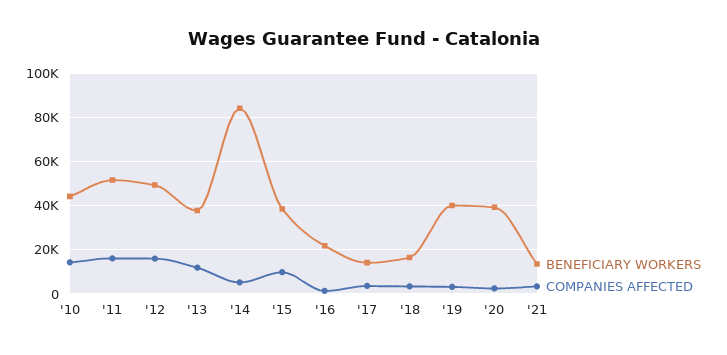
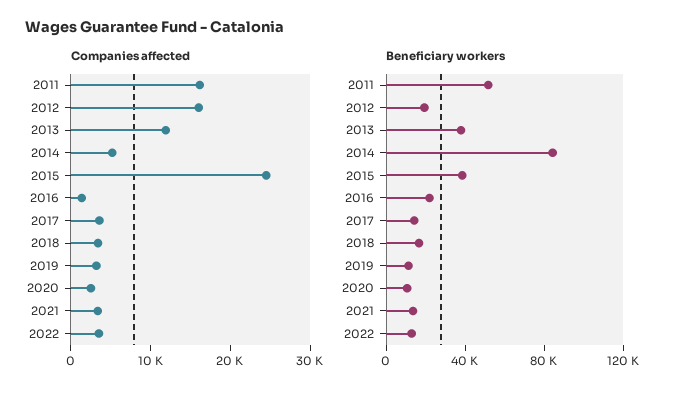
BENEFICIARY WORKERS, '10: 45000 -> none
COMPANIES AFFECTED, '10: 15000 -> none
BENEFICIARY WORKERS, '12: 50000 -> 20000
COMPANIES AFFECTED, '15: 10000 -> 24000
BENEFICIARY WORKERS, '19: 40000 -> 10000
BENEFICIARY WORKERS, '20: 40000 -> 10000
COMPANIES AFFECTED, 2022: none -> 4000
BENEFICIARY WORKERS, 2022: none -> 10000

